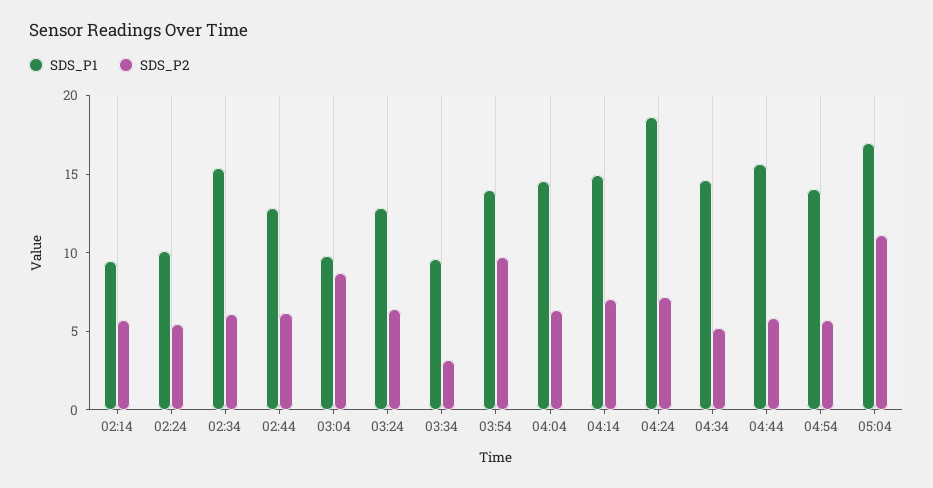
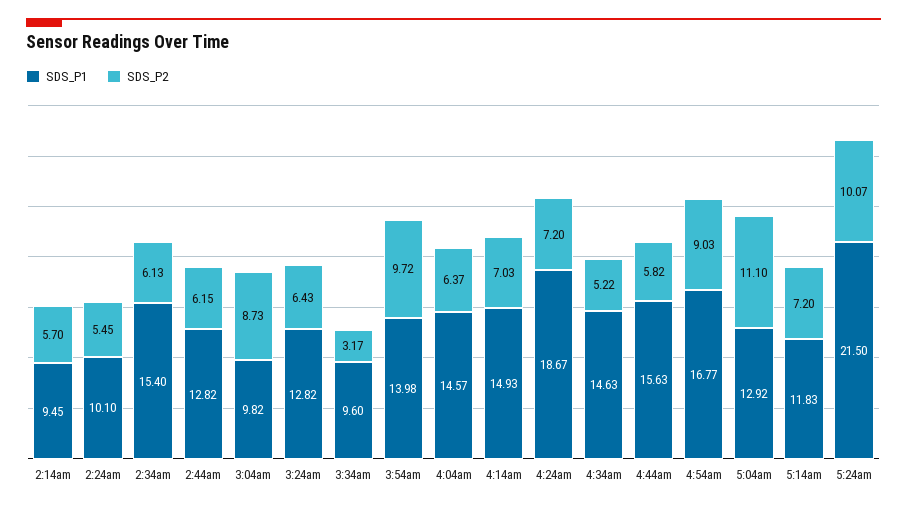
SDS_P1, 04:54: 14 -> 16.77
SDS_P2, 04:54: 6 -> 9.03
SDS_P1, 05:04: 17 -> 12.92
SDS_P1, 5:14am: none -> 11.83
SDS_P2, 5:14am: none -> 7.2
SDS_P1, 5:24am: none -> 21.5
SDS_P2, 5:24am: none -> 10.07

